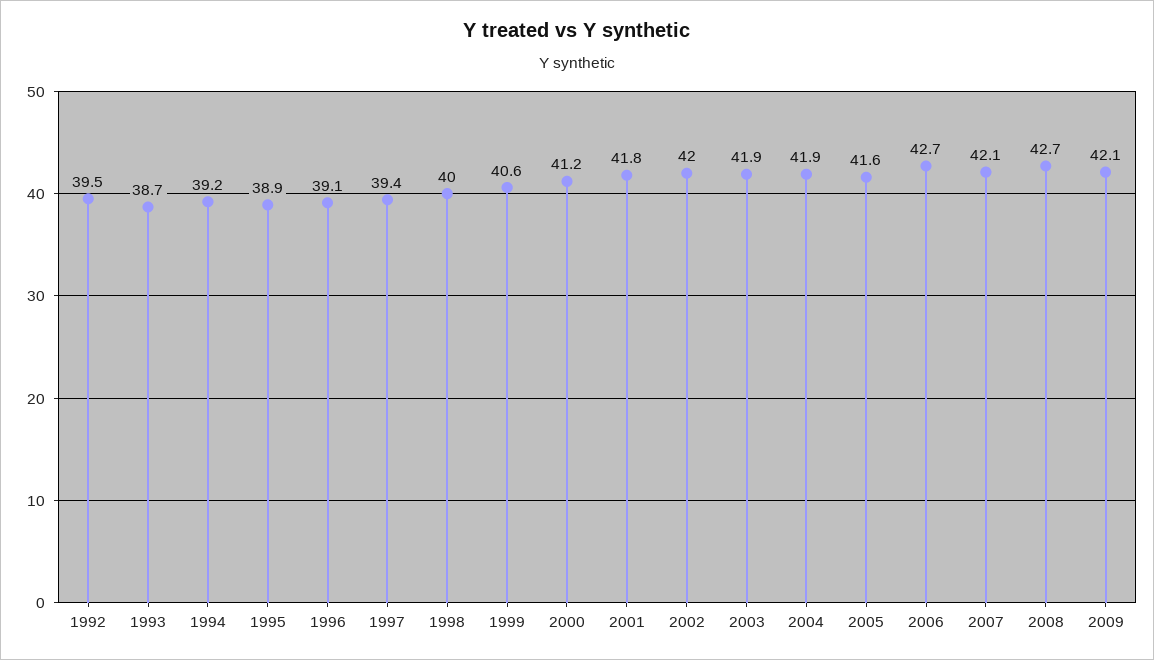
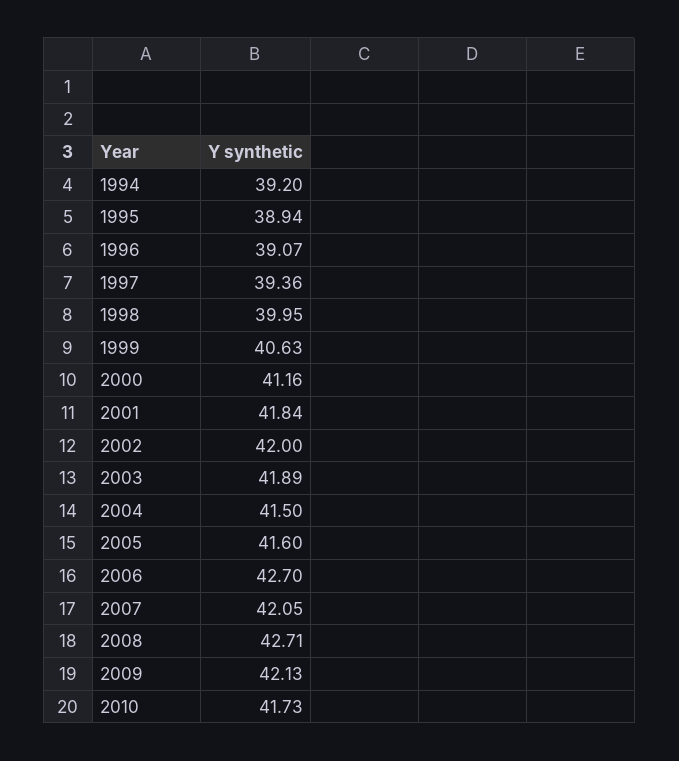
1992: 39.5 -> none
1993: 38.7 -> none
2004: 41.9 -> 41.5
2010: none -> 41.73

